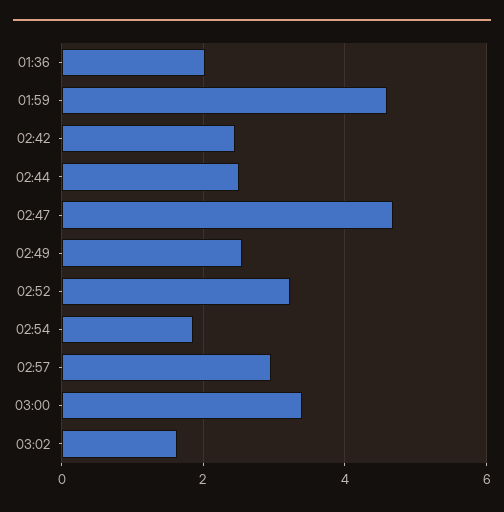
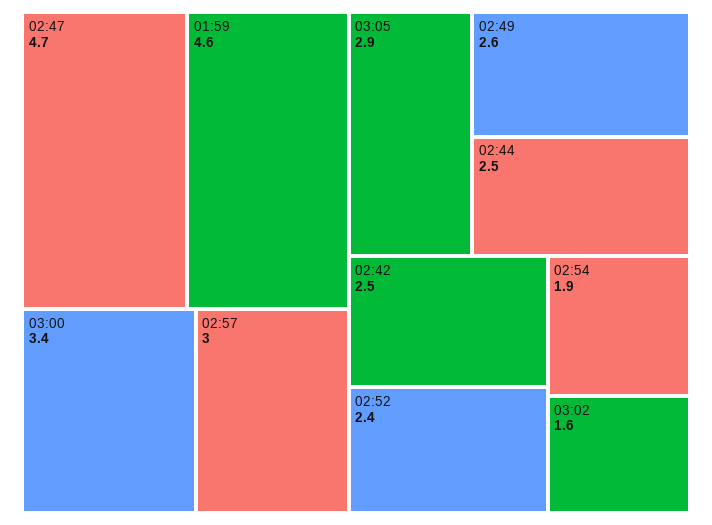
01:36: 2 -> none
02:52: 3.2 -> 2.4
03:05: none -> 2.9

